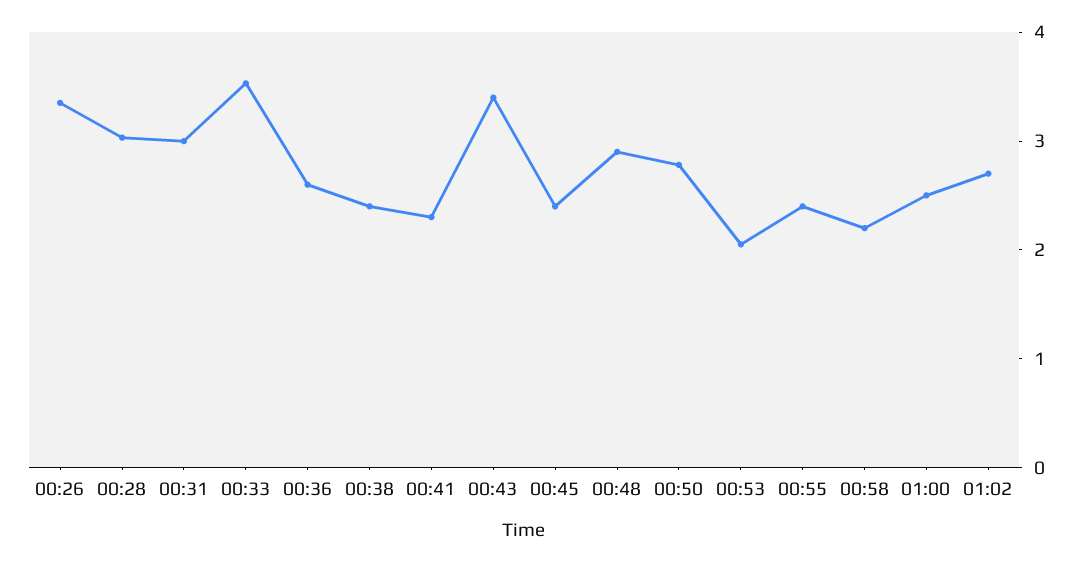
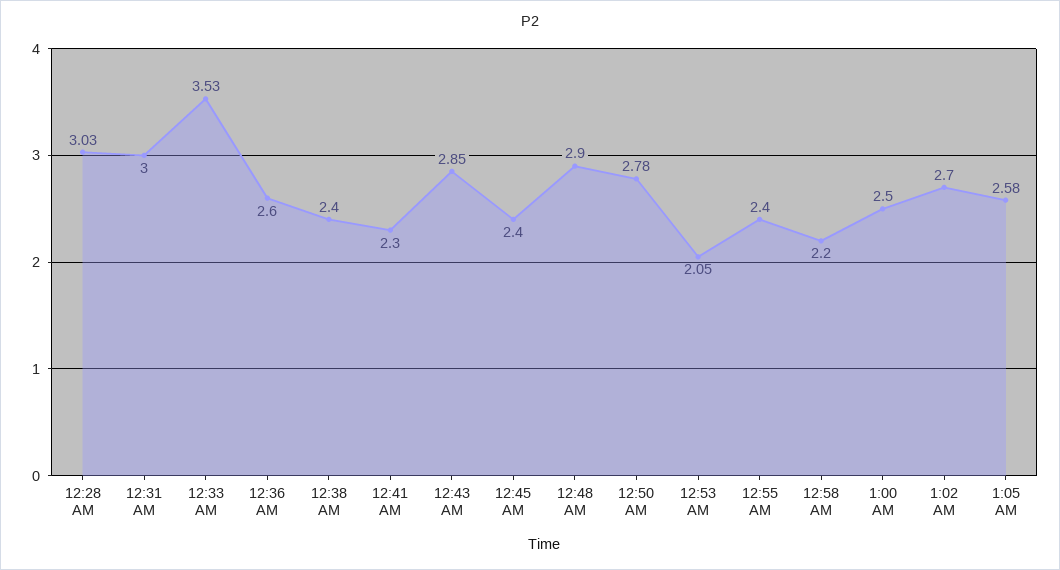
00:26: 3.4 -> none
00:43: 3.4 -> 2.85
1:05 AM: none -> 2.58

